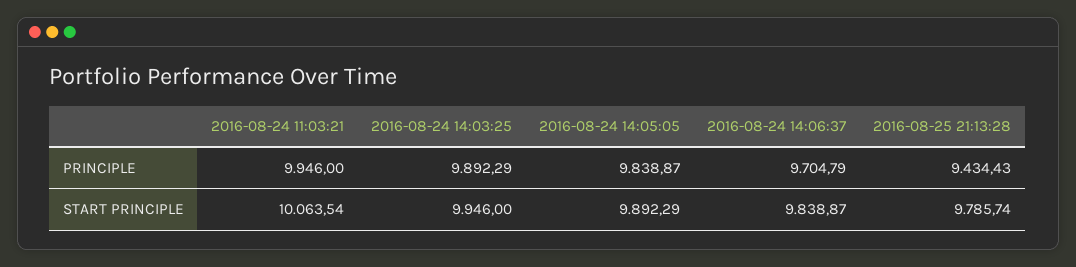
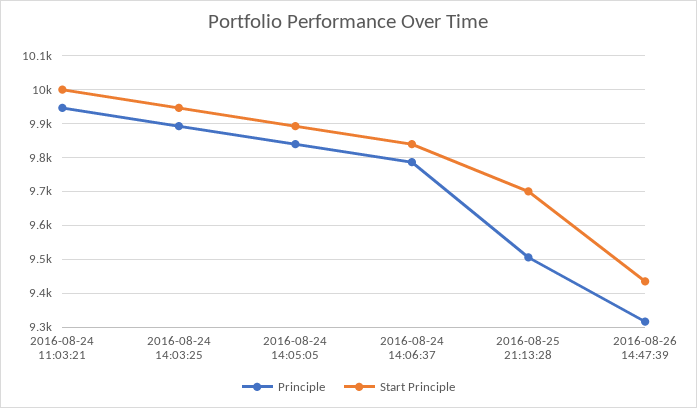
PRINCIPLE, 2016-08-24 14:06:37: 9704.79 -> 9780
PRINCIPLE, 2016-08-25 21:13:28: 9434.43 -> 9500
START PRINCIPLE, 2016-08-24 11:03:21: 10063.54 -> 10000
START PRINCIPLE, 2016-08-25 21:13:28: 9785.74 -> 9700
PRINCIPLE, 2016-08-26 14:47:39: none -> 9320
START PRINCIPLE, 2016-08-26 14:47:39: none -> 9440

